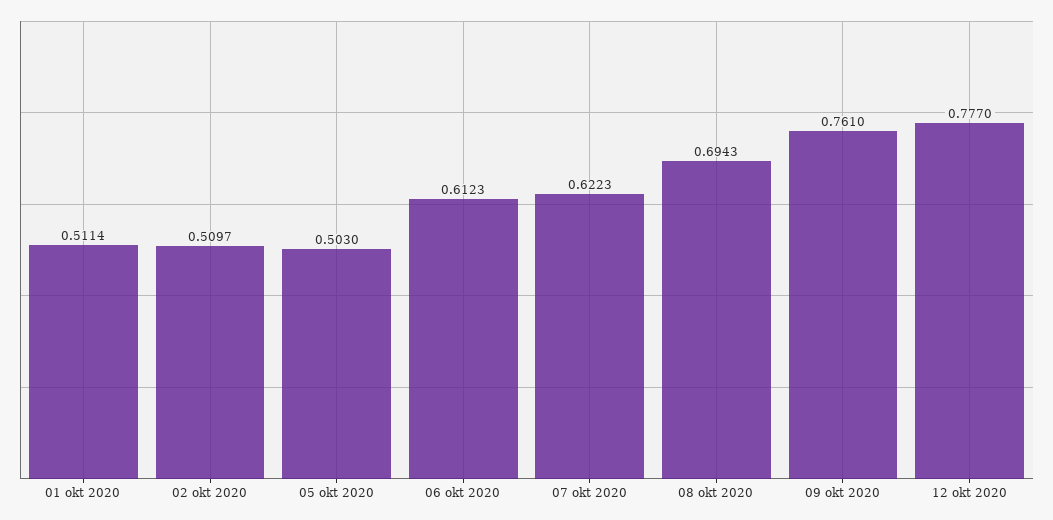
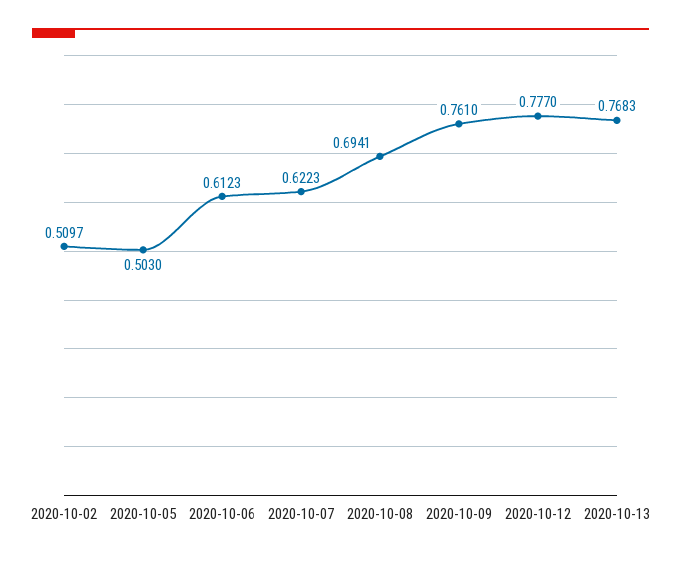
01 okt 2020: 0.5114 -> none
08 okt 2020: 0.6943 -> 0.6941
2020-10-13: none -> 0.7683

